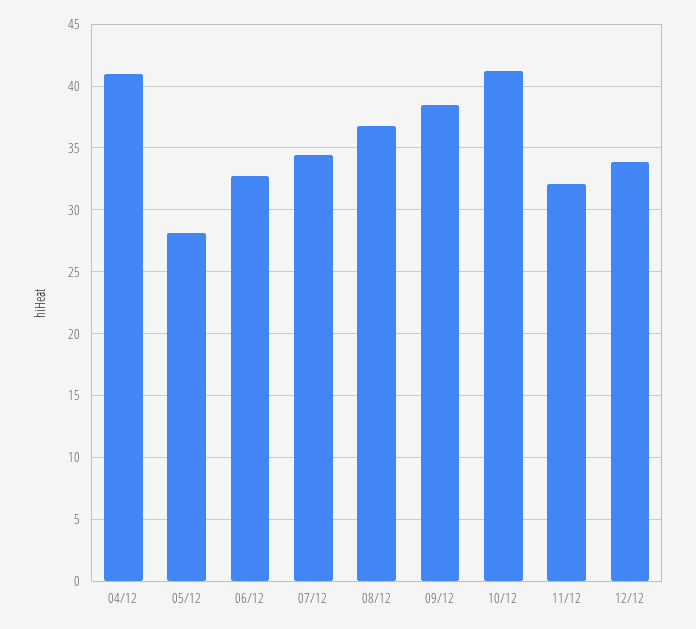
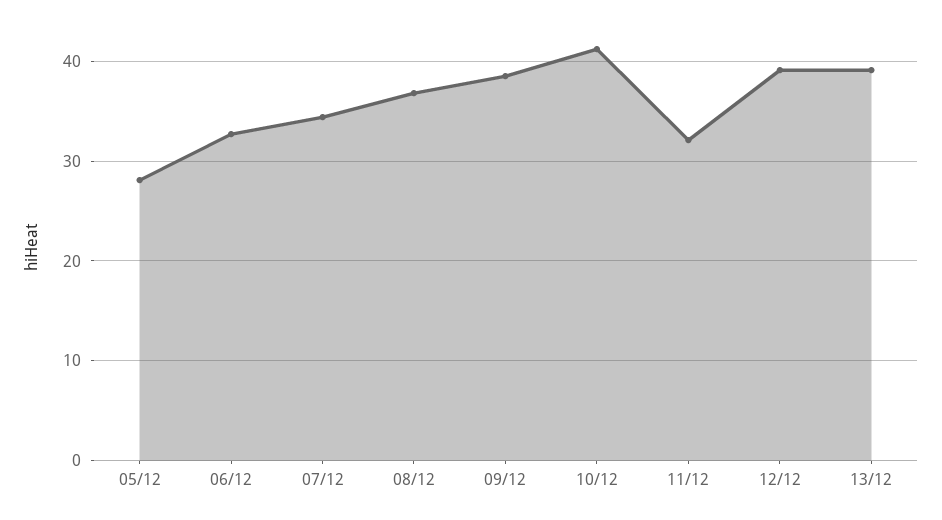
04/12: 41 -> none
12/12: 34 -> 39
13/12: none -> 39

